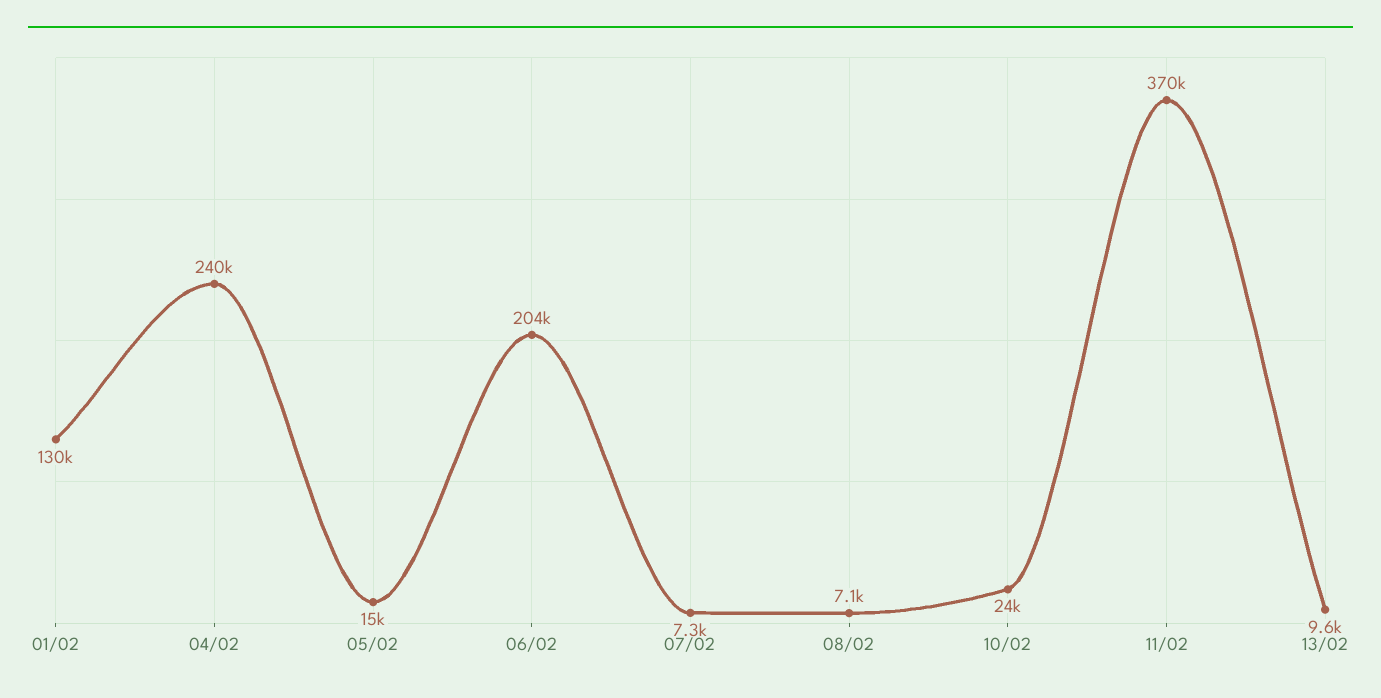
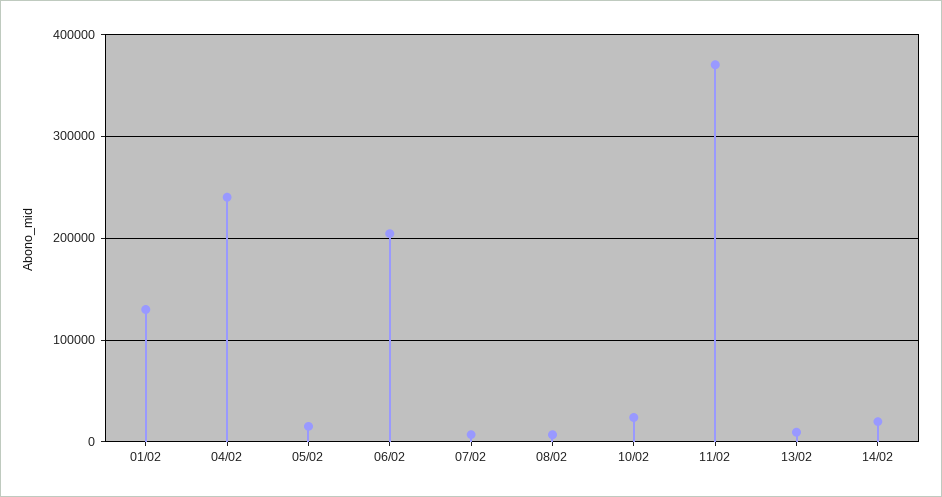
14/02: none -> 20000

